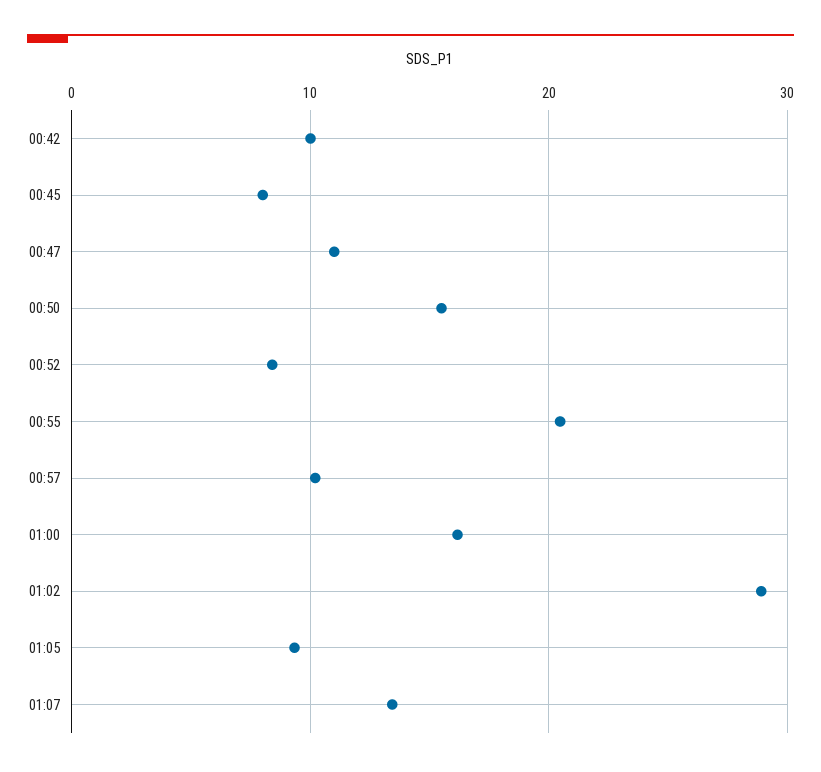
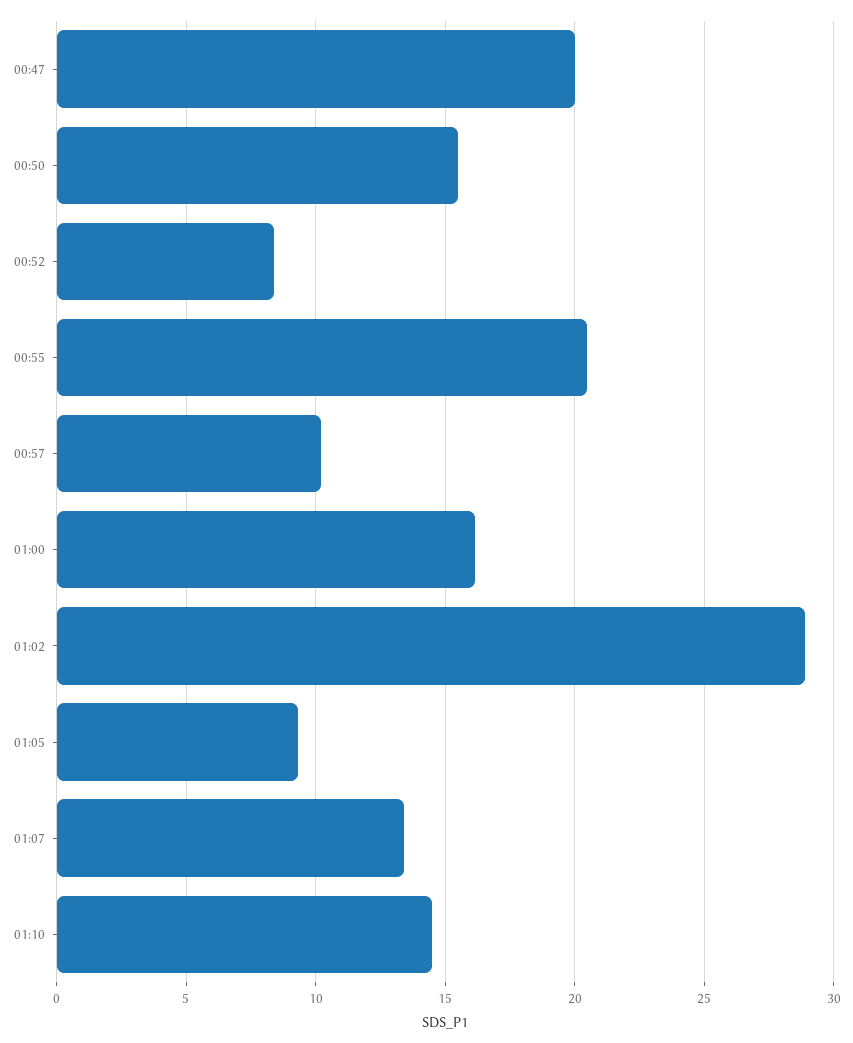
00:42: 10 -> none
00:45: 8 -> none
00:47: 11 -> 20
01:10: none -> 14.5

